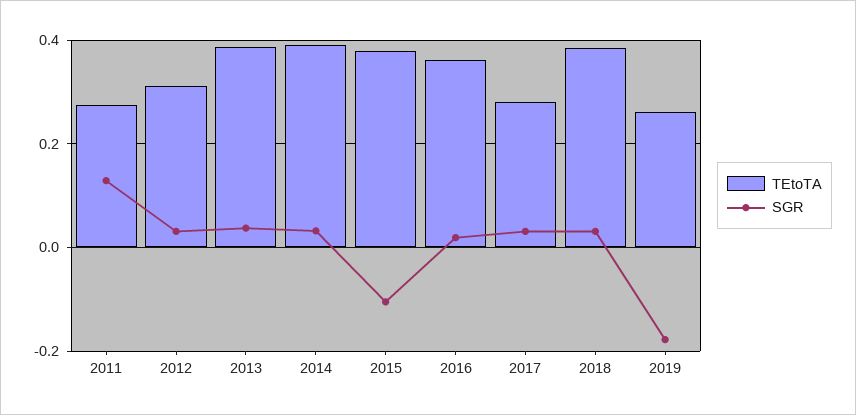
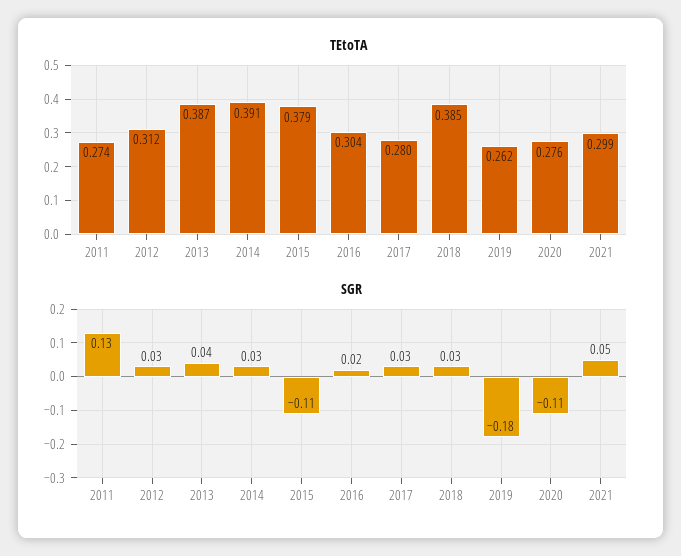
TEtoTA, 2016: 0.36 -> 0.304
TEtoTA, 2020: none -> 0.276
TEtoTA, 2021: none -> 0.299
SGR, 2020: none -> -0.11
SGR, 2021: none -> 0.05

